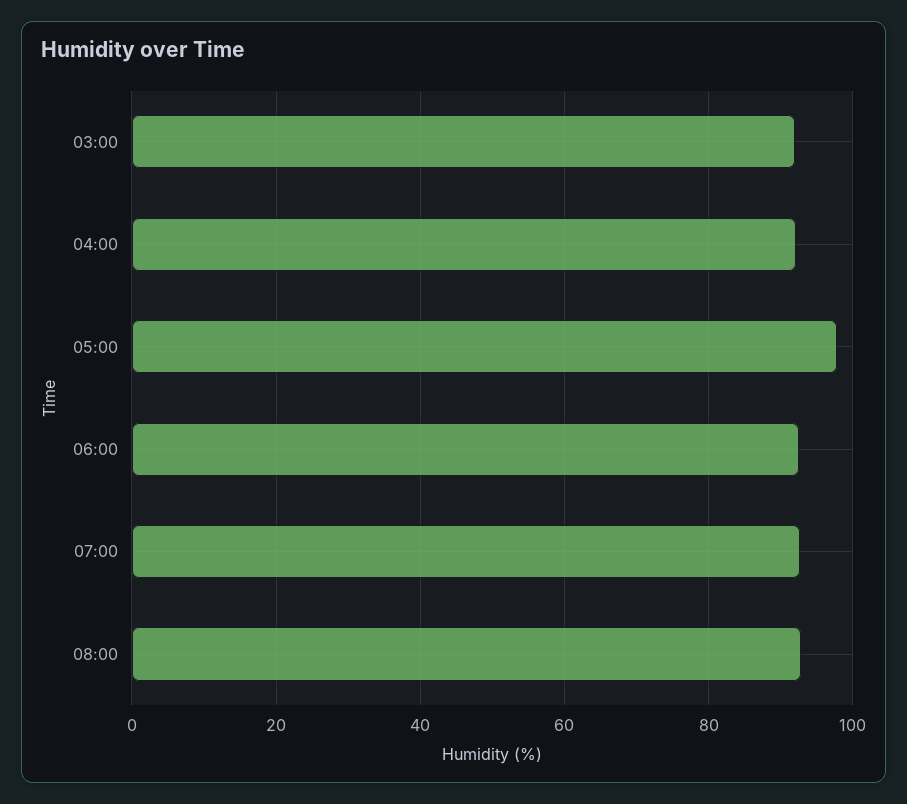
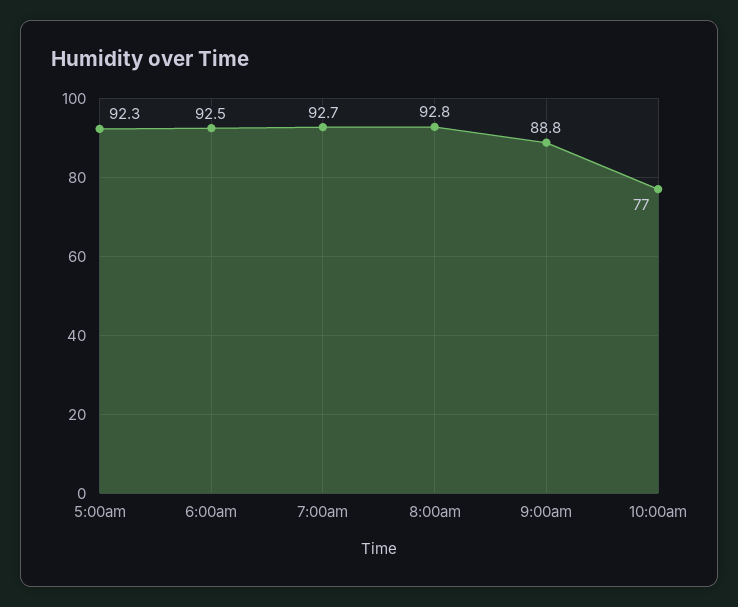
03:00: 92 -> none
04:00: 92 -> none
05:00: 98 -> 92.3
9:00am: none -> 88.8
10:00am: none -> 77

